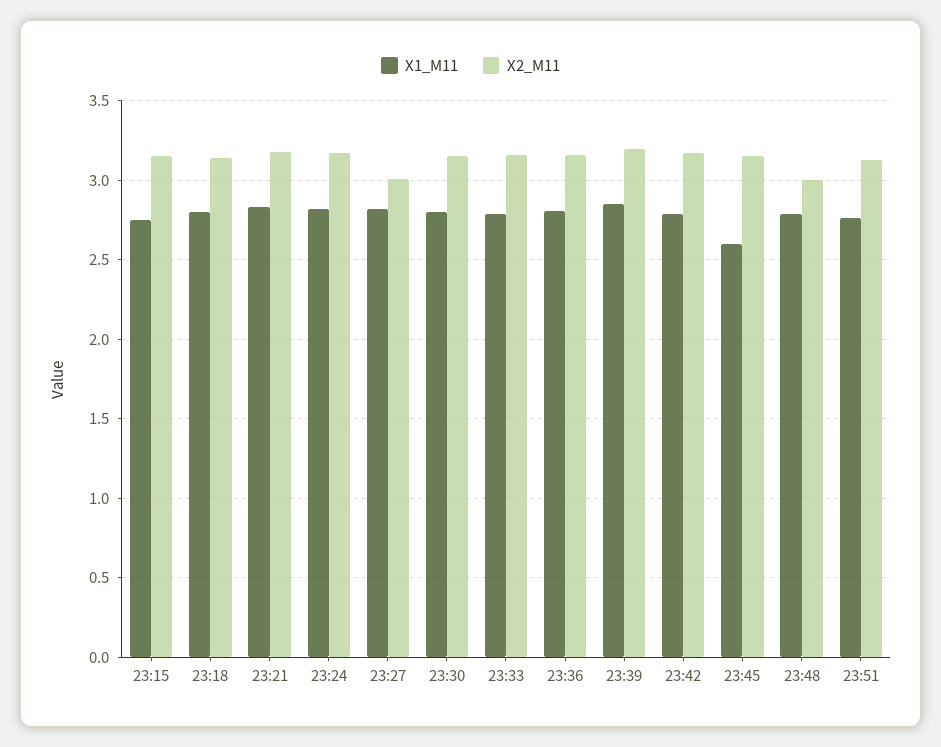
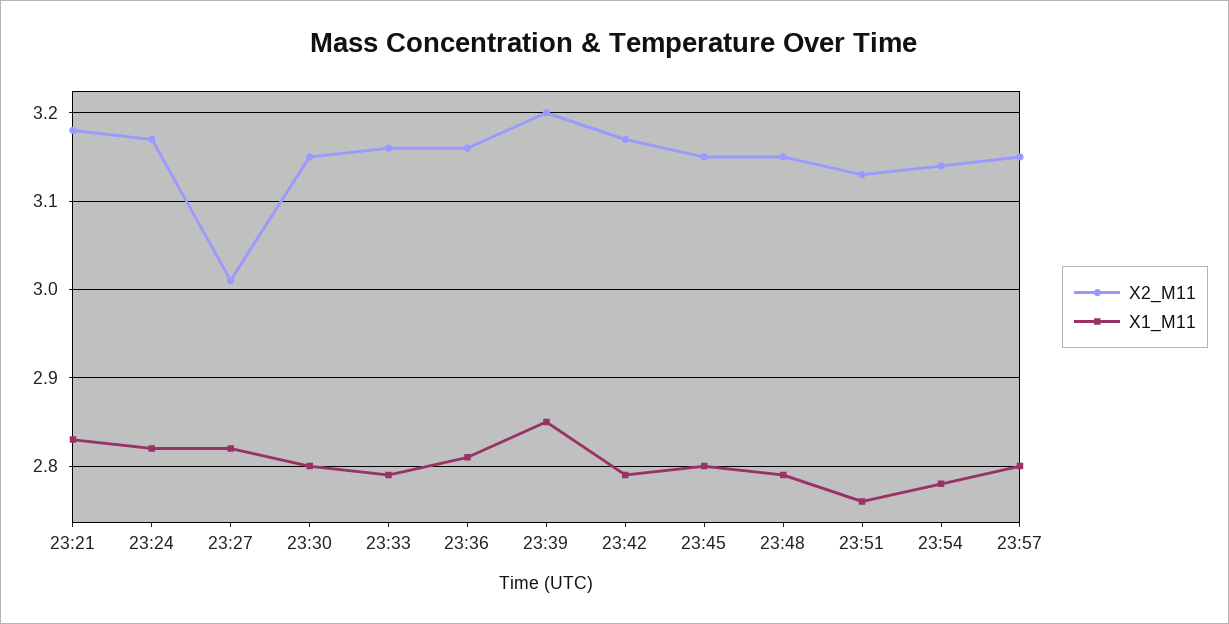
X1_M11, 23:15: 2.75 -> none
X2_M11, 23:15: 3.15 -> none
X1_M11, 23:18: 2.8 -> none
X2_M11, 23:18: 3.15 -> none
X1_M11, 23:45: 2.6 -> 2.8
X2_M11, 23:48: 3 -> 3.15
X2_M11, 23:54: none -> 3.14
X1_M11, 23:54: none -> 2.78
X2_M11, 23:57: none -> 3.15
X1_M11, 23:57: none -> 2.8

